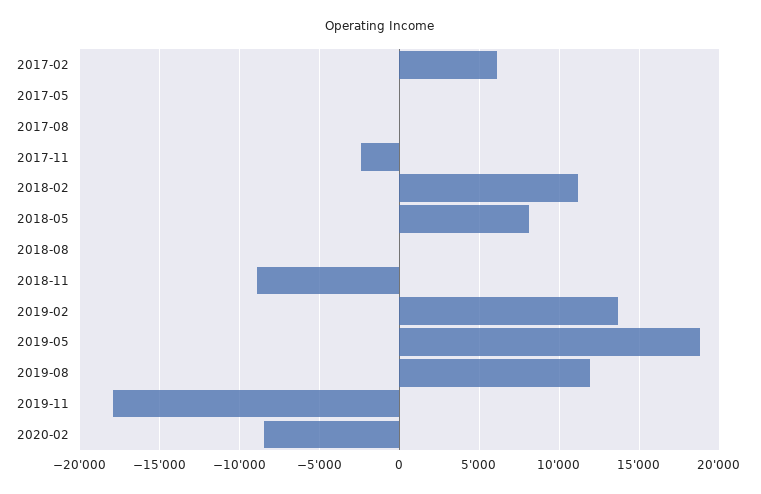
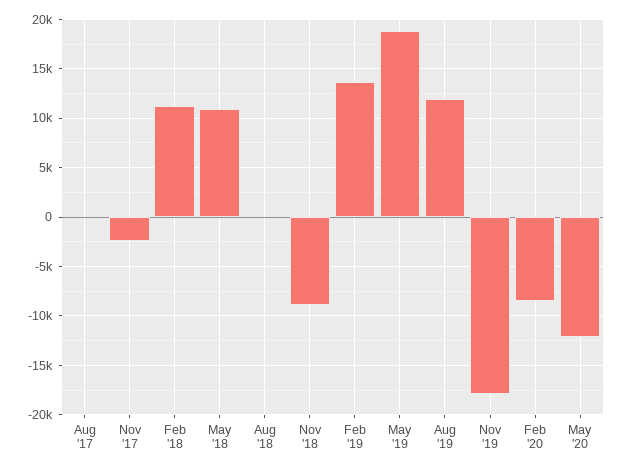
2017-02: 6000 -> none
2017-05: 0 -> none
2018-05: 8000 -> 11000
May '20: none -> -12000

